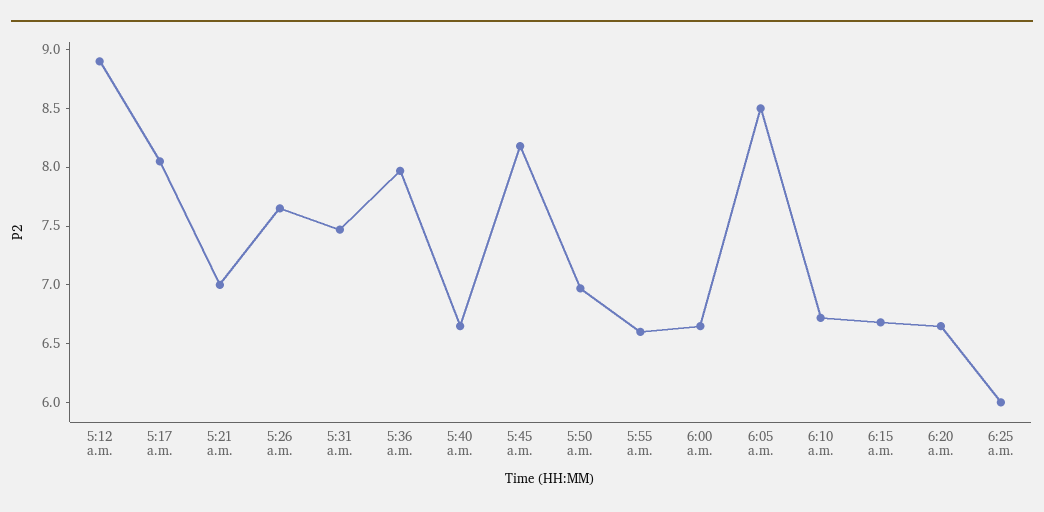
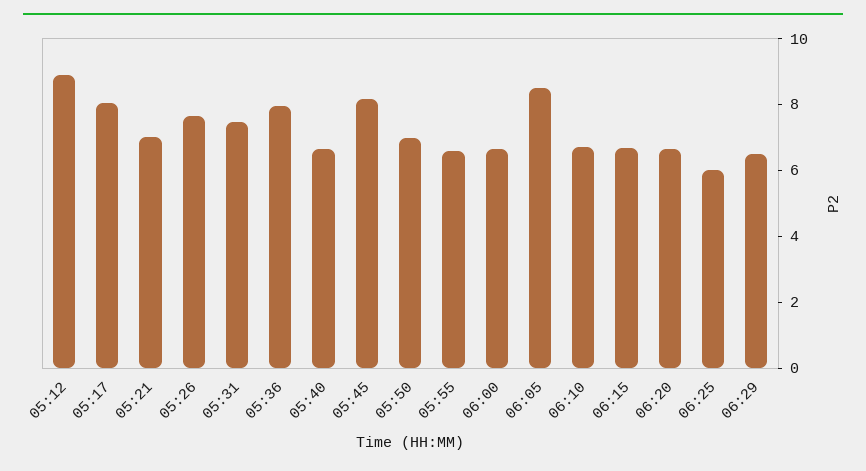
06:29: none -> 6.5

